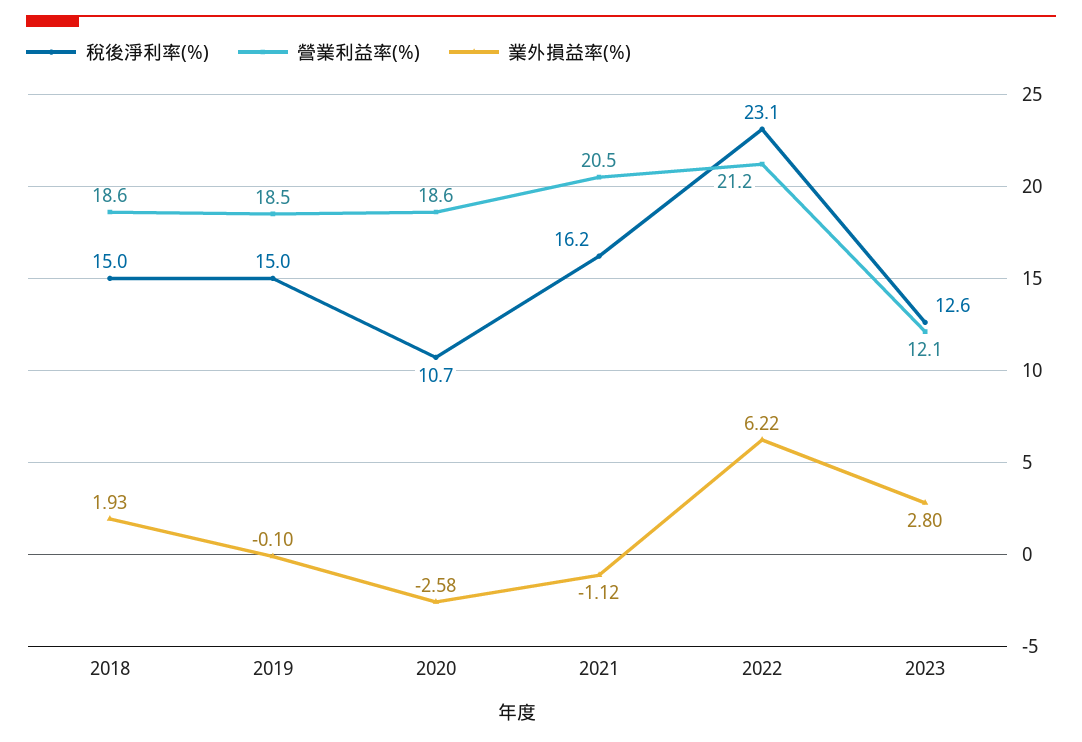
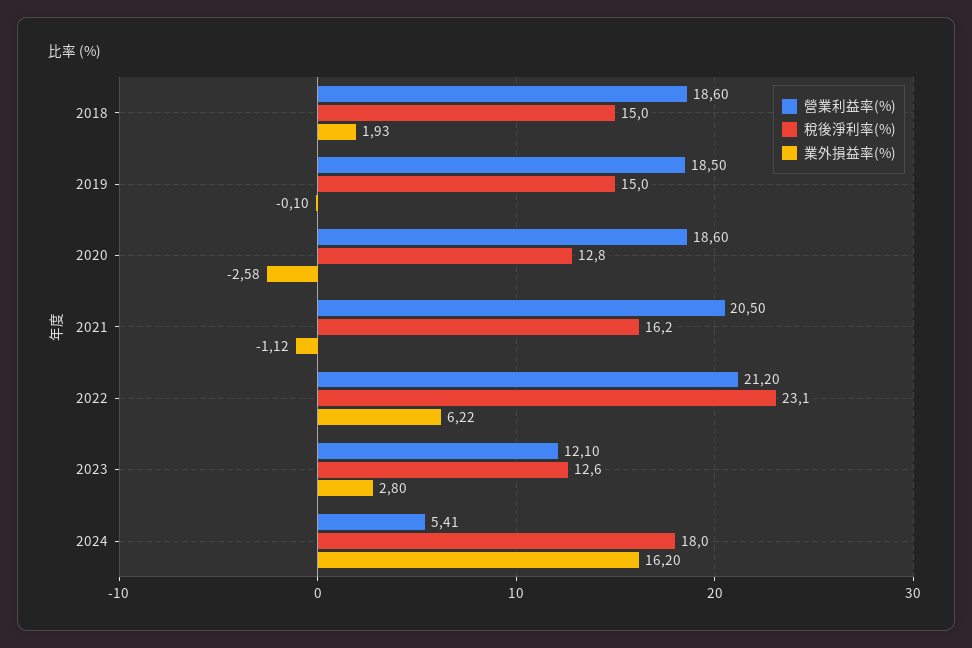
稅後淨利率(%), 2020: 10.7 -> 12.8
營業利益率(%), 2024: none -> 5.41
稅後淨利率(%), 2024: none -> 18
業外損益率(%), 2024: none -> 16.2

